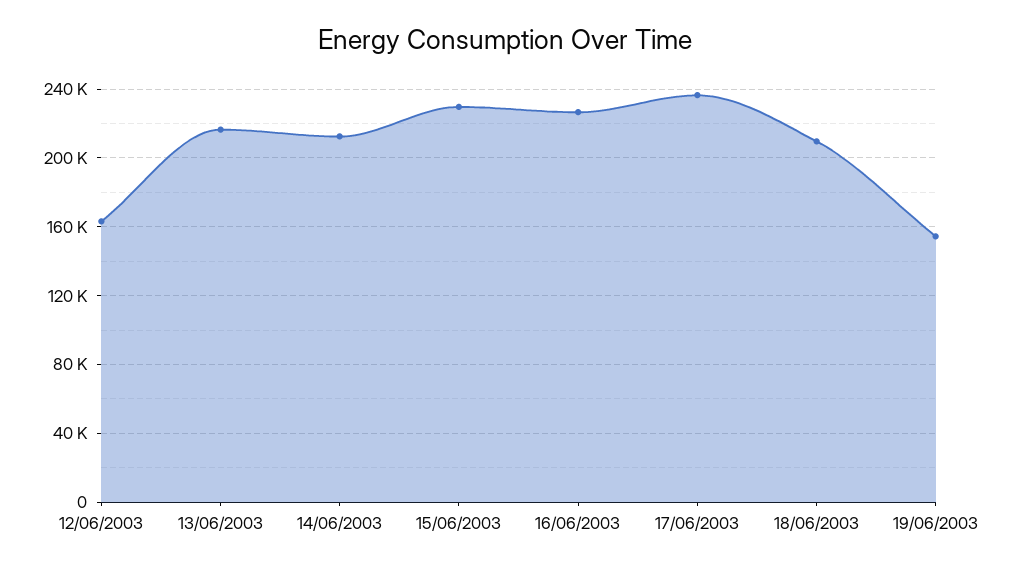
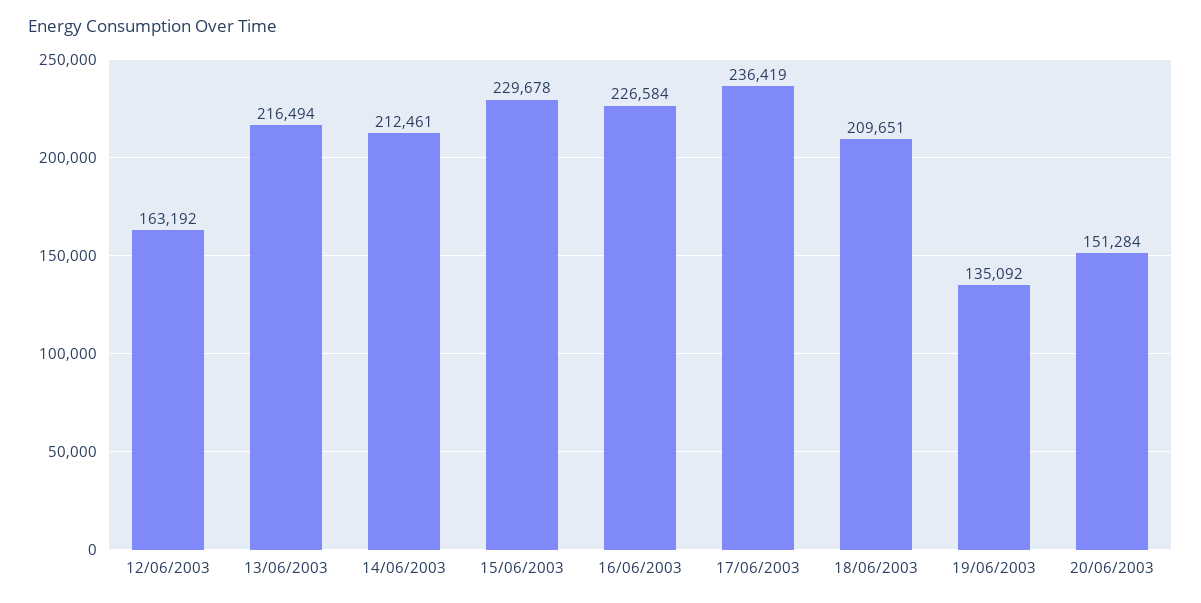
19/06/2003: 155000 -> 135092
20/06/2003: none -> 151284

